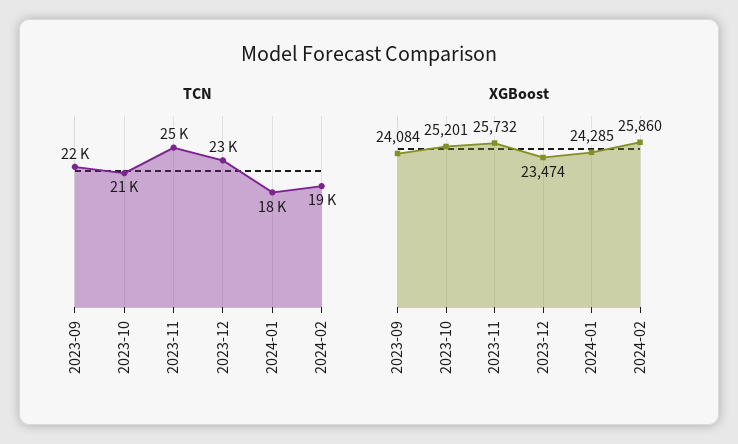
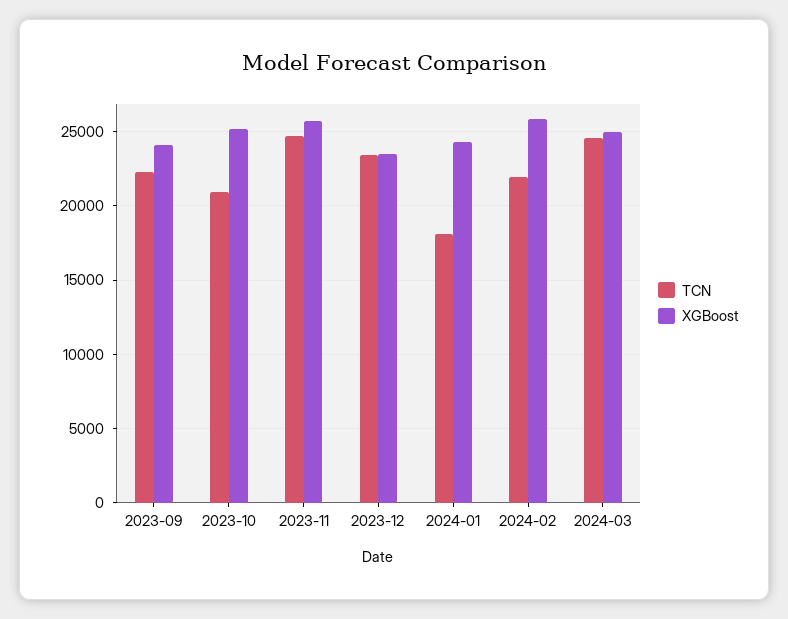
TCN, 2024-02: 19000 -> 22000
TCN, 2024-03: none -> 24500
XGBoost, 2024-03: none -> 25000

